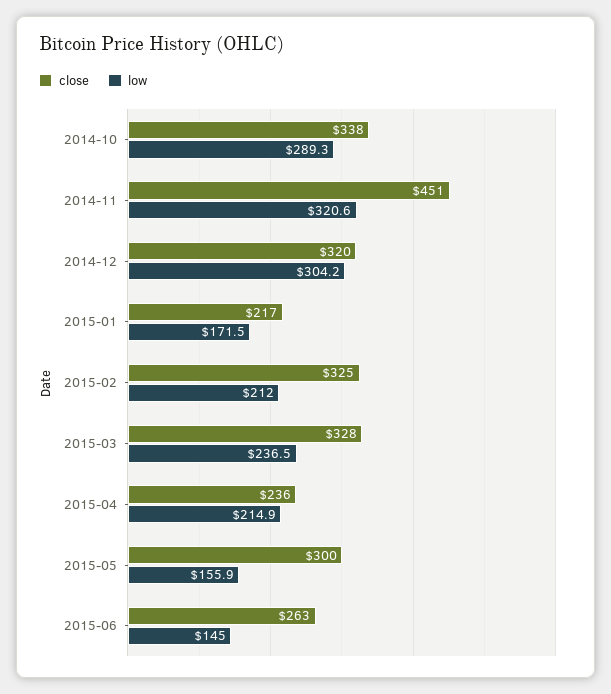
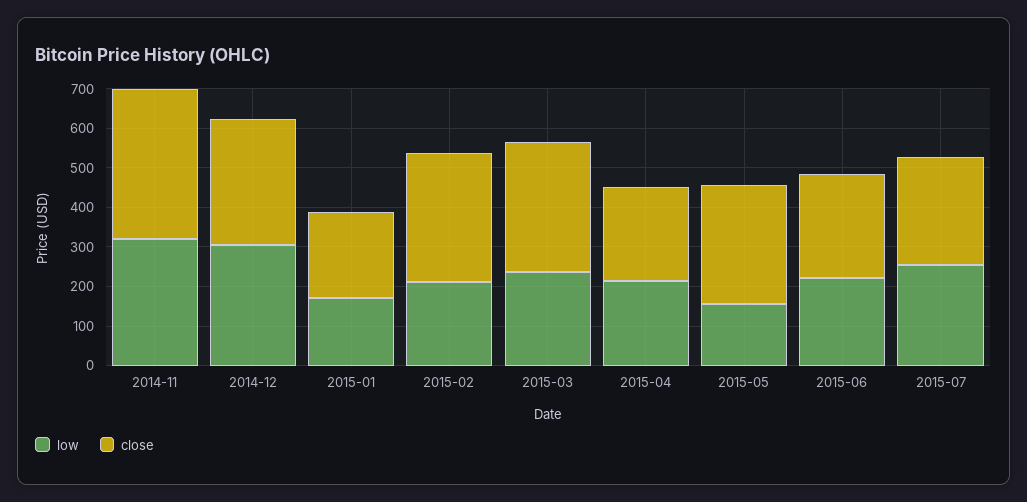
close, 2014-10: 338 -> none
low, 2014-10: 289.3 -> none
close, 2014-11: 451 -> 375
low, 2015-06: 145 -> 225
low, 2015-07: none -> 250
close, 2015-07: none -> 275

